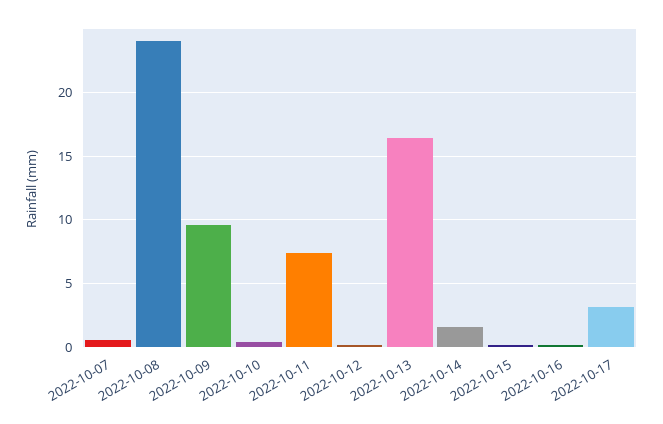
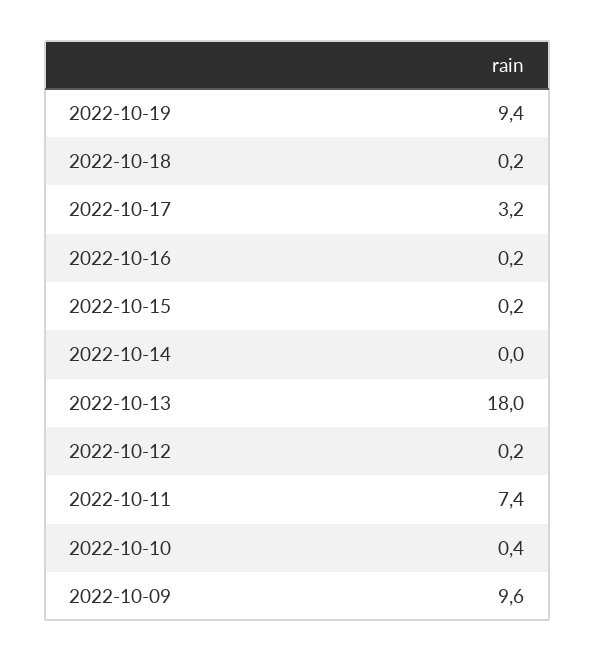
2022-10-07: 0.5 -> none
2022-10-08: 24 -> none
2022-10-13: 16.5 -> 18
2022-10-14: 1.5 -> 0
2022-10-19: none -> 9.4
2022-10-18: none -> 0.2

